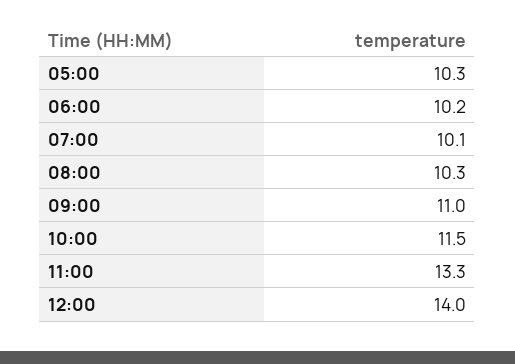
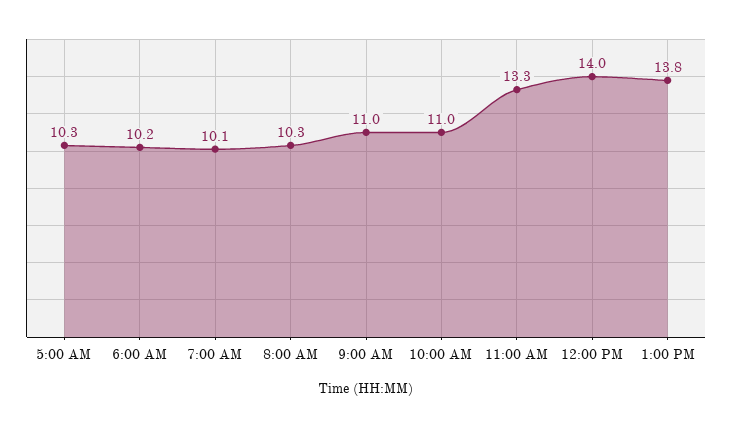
10:00: 11.5 -> 11
1:00 PM: none -> 13.8

